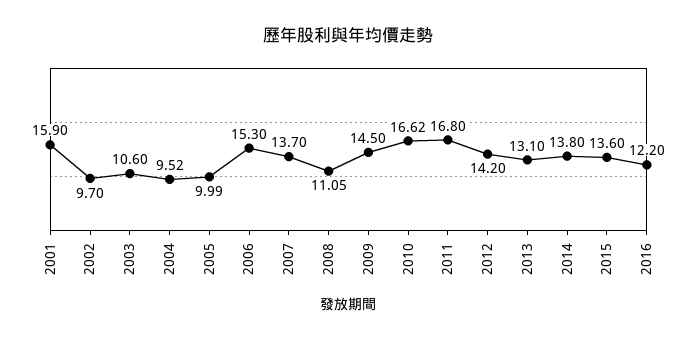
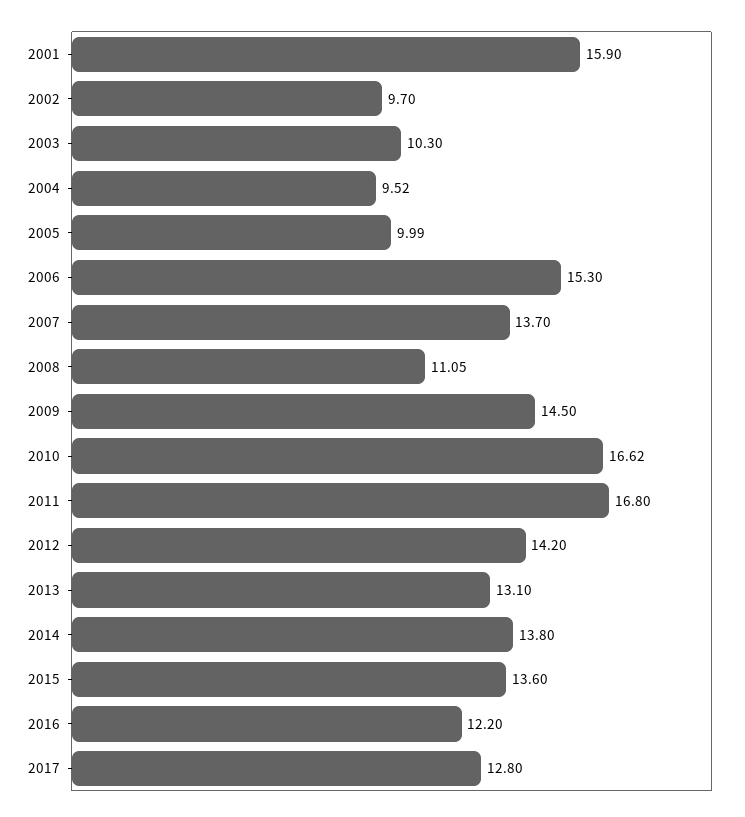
2003: 10.6 -> 10.3
2017: none -> 12.8

